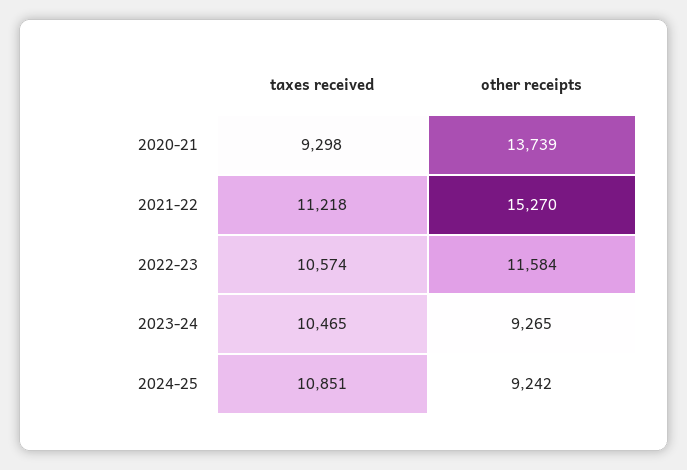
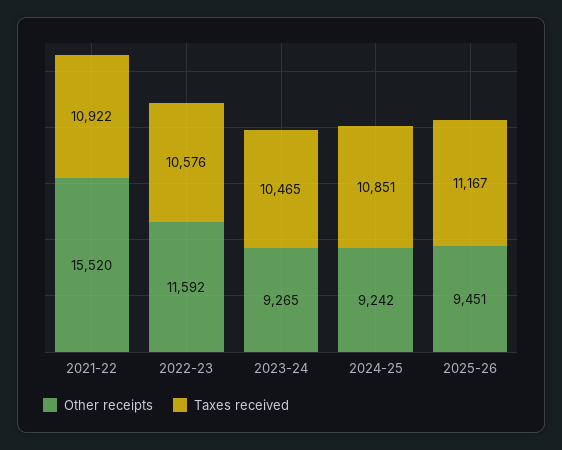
taxes received, 2020-21: 9298 -> none
other receipts, 2020-21: 13739 -> none
taxes received, 2021-22: 11218 -> 10922
other receipts, 2021-22: 15270 -> 15520
taxes received, 2022-23: 10574 -> 10576
other receipts, 2022-23: 11584 -> 11592
other receipts, 2025-26: none -> 9451
taxes received, 2025-26: none -> 11167

